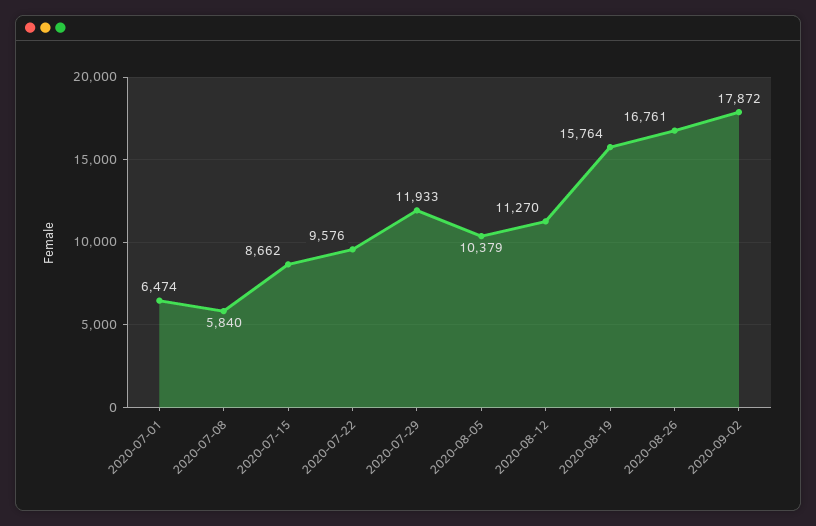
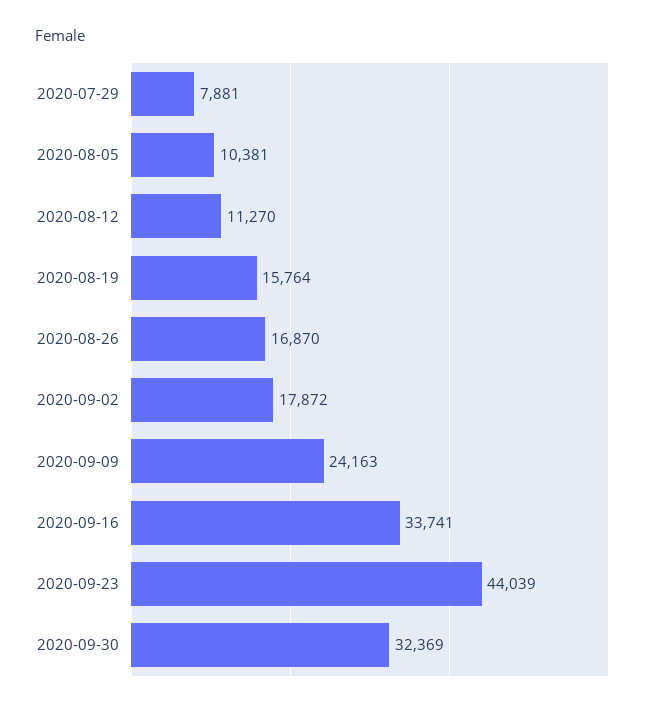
2020-07-01: 6474 -> none
2020-07-08: 5840 -> none
2020-07-15: 8662 -> none
2020-07-22: 9576 -> none
2020-07-29: 11933 -> 7881
2020-08-05: 10379 -> 10381
2020-08-26: 16761 -> 16870
2020-09-09: none -> 24163
2020-09-16: none -> 33741
2020-09-23: none -> 44039
2020-09-30: none -> 32369

